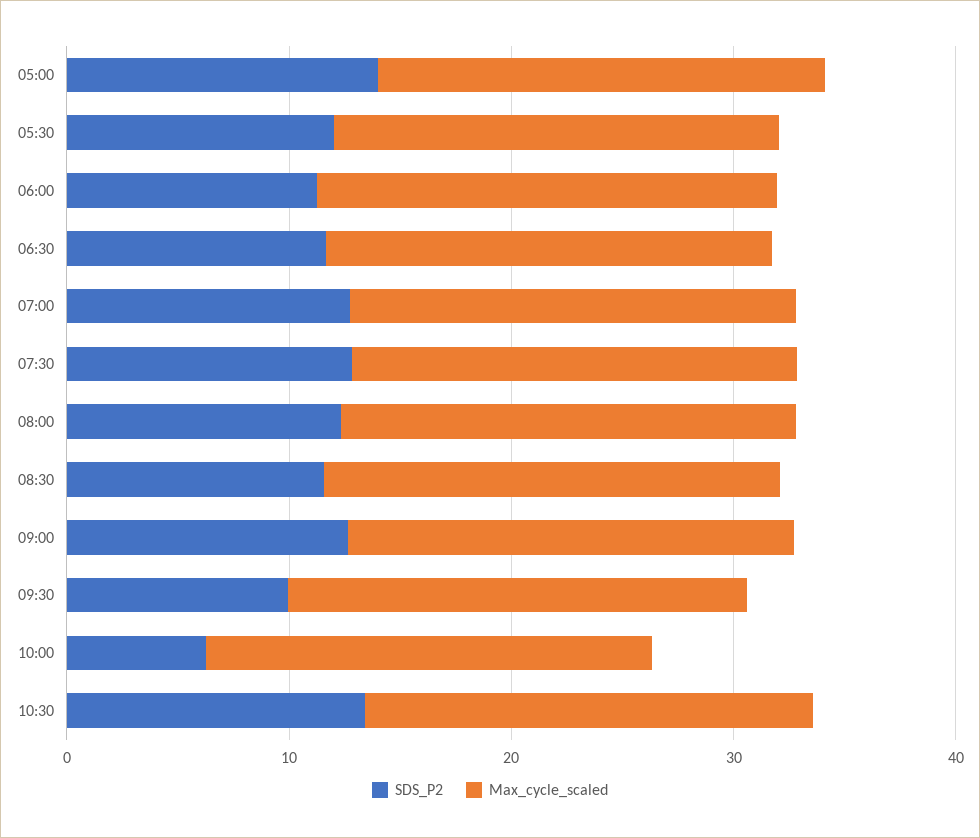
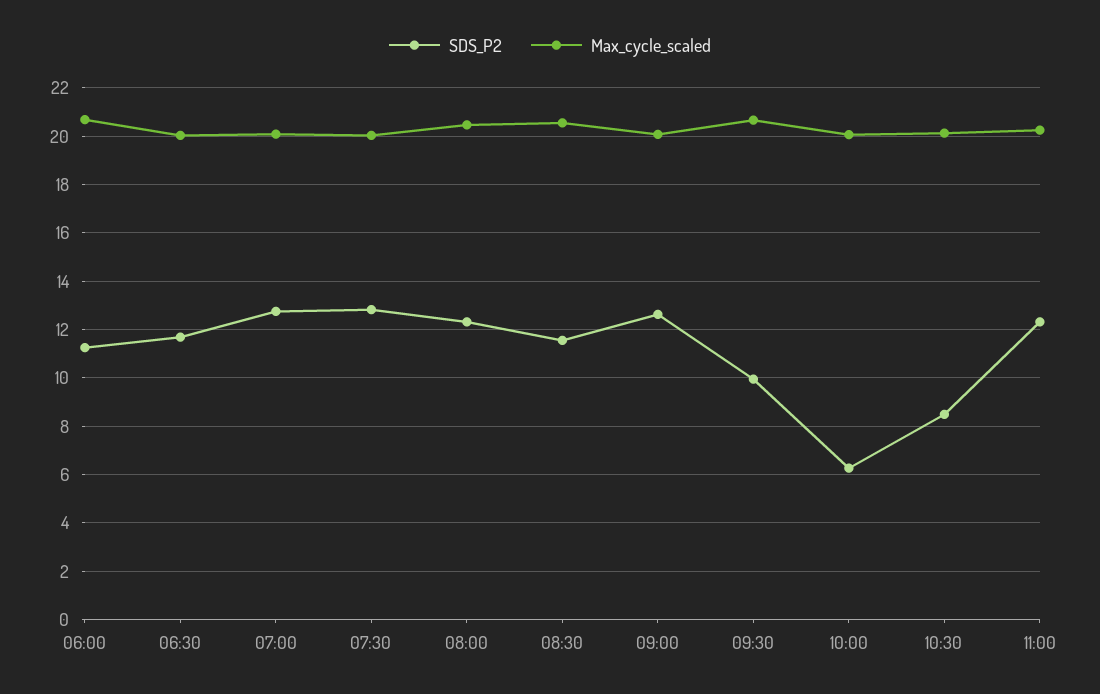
SDS_P2, 05:00: 14 -> none
Max_cycle_scaled, 05:00: 20 -> none
SDS_P2, 05:30: 12 -> none
Max_cycle_scaled, 05:30: 20 -> none
SDS_P2, 10:30: 14 -> 8.5
SDS_P2, 11:00: none -> 12.25
Max_cycle_scaled, 11:00: none -> 20.25

